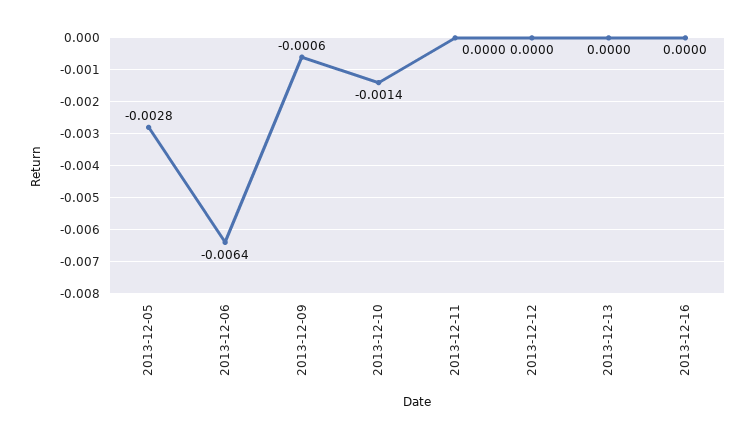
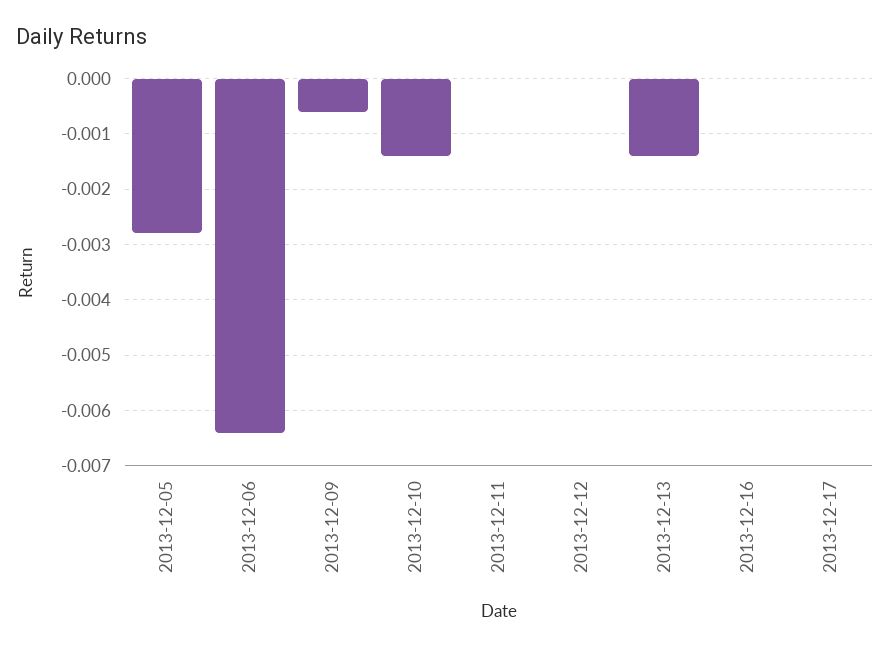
2013-12-13: 0 -> -0.0015
2013-12-17: none -> 0

